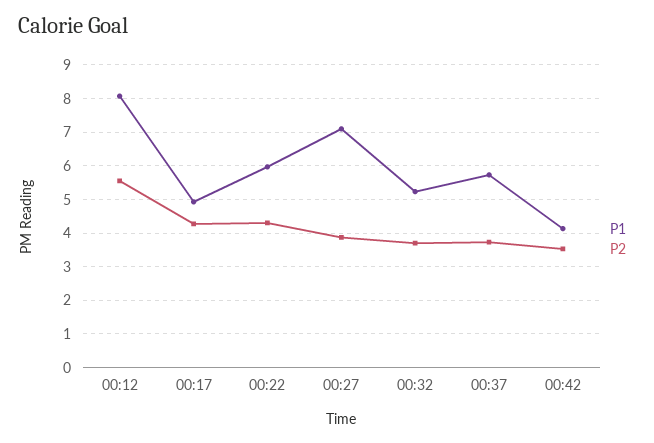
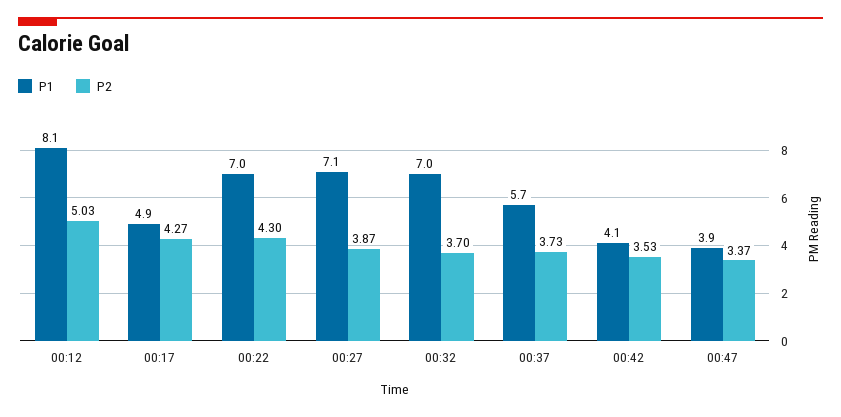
P2, 00:12: 5.6 -> 5.03
P1, 00:22: 6 -> 7
P1, 00:32: 5.2 -> 7
P1, 00:47: none -> 3.9
P2, 00:47: none -> 3.37

